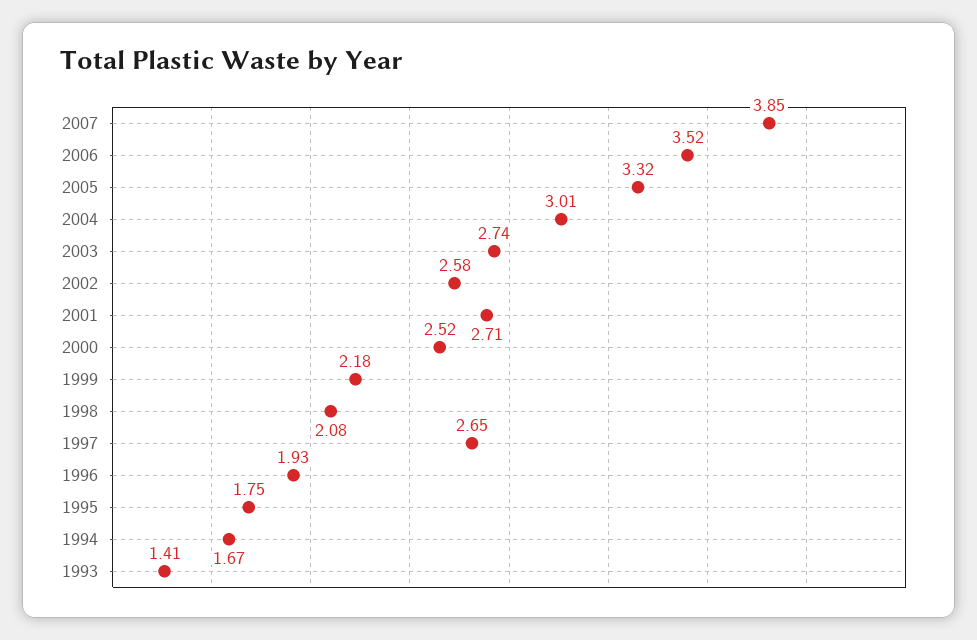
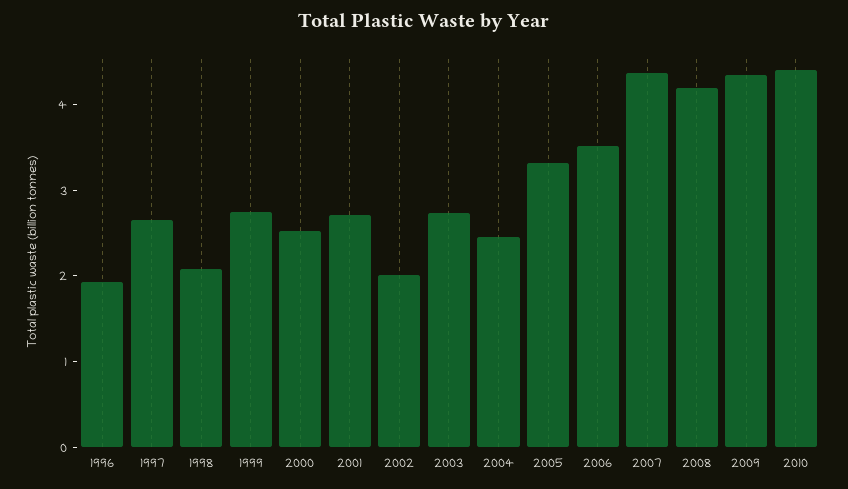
2007: 3.85 -> 4.4
2004: 3.01 -> 2.4
2002: 2.58 -> 2
1999: 2.18 -> 2.8
1995: 1.75 -> none
1994: 1.67 -> none
1993: 1.41 -> none
2008: none -> 4.2
2009: none -> 4.4
2010: none -> 4.4

